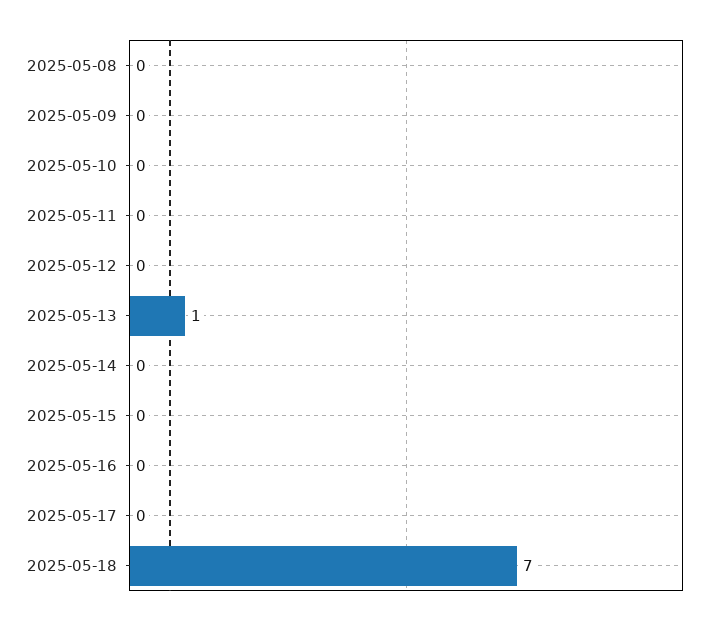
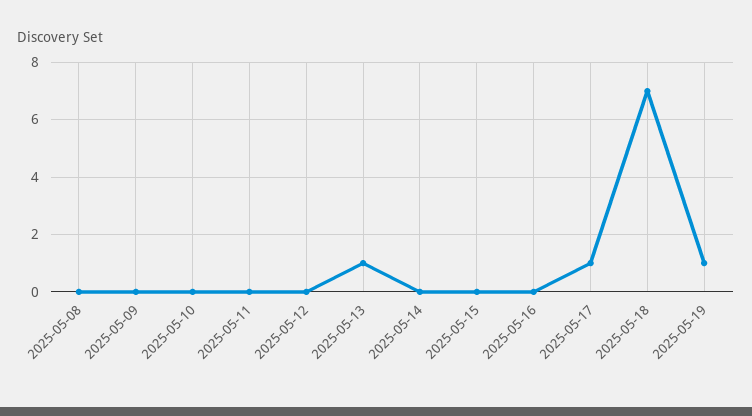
2025-05-17: 0 -> 1
2025-05-19: none -> 1

